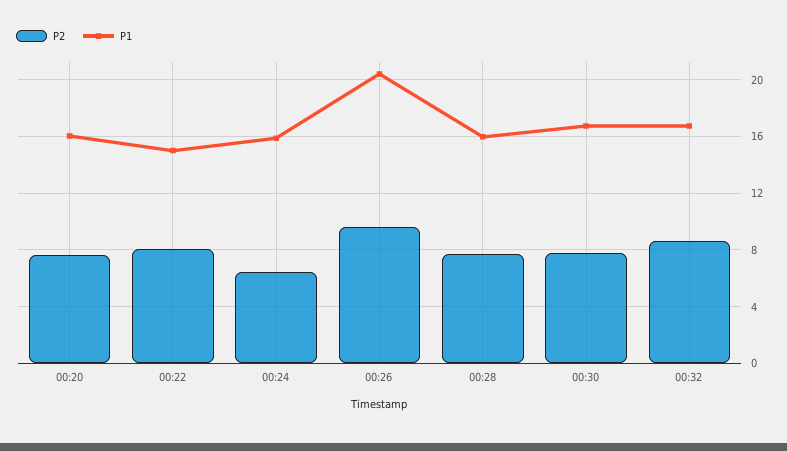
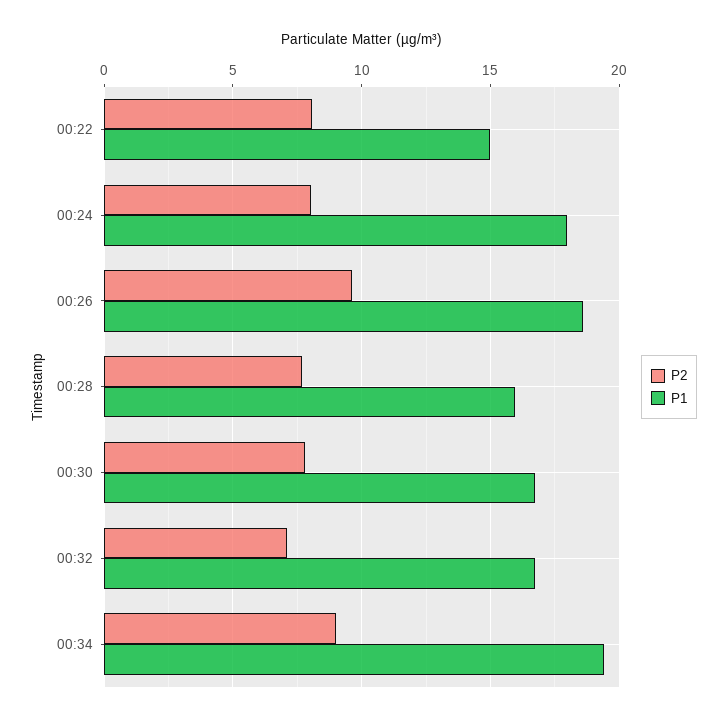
P2, 00:20: 7.5 -> none
P1, 00:20: 16 -> none
P2, 00:24: 6.5 -> 8
P1, 00:24: 16 -> 18
P1, 00:26: 20.5 -> 18.5
P2, 00:32: 8.5 -> 7
P2, 00:34: none -> 9
P1, 00:34: none -> 19.5

